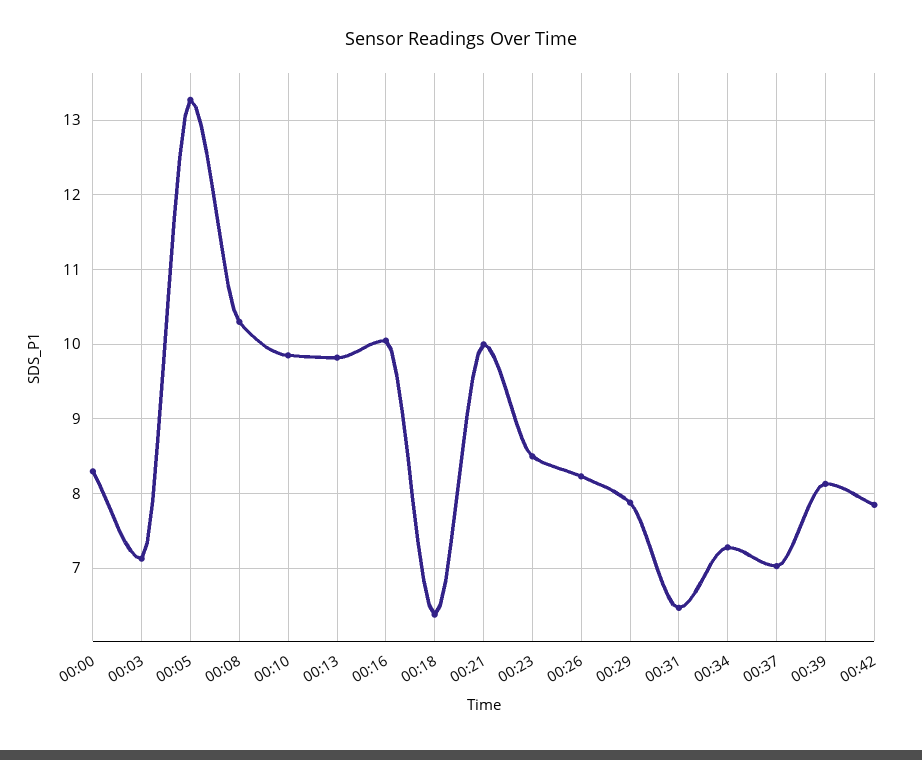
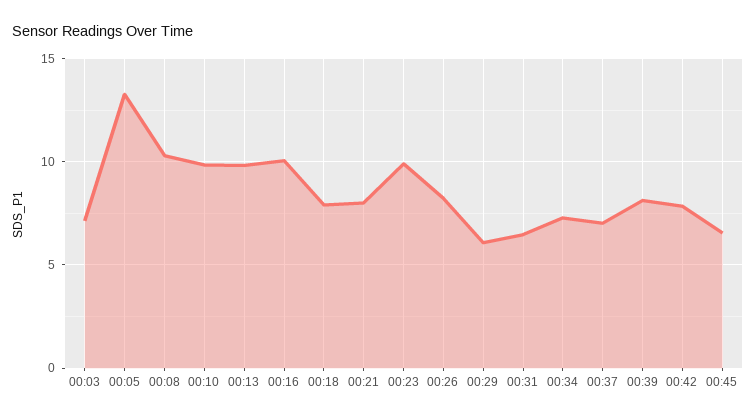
00:00: 8.3 -> none
00:18: 6.4 -> 8
00:21: 10 -> 8
00:23: 8.5 -> 10
00:29: 7.9 -> 6
00:45: none -> 6.5

